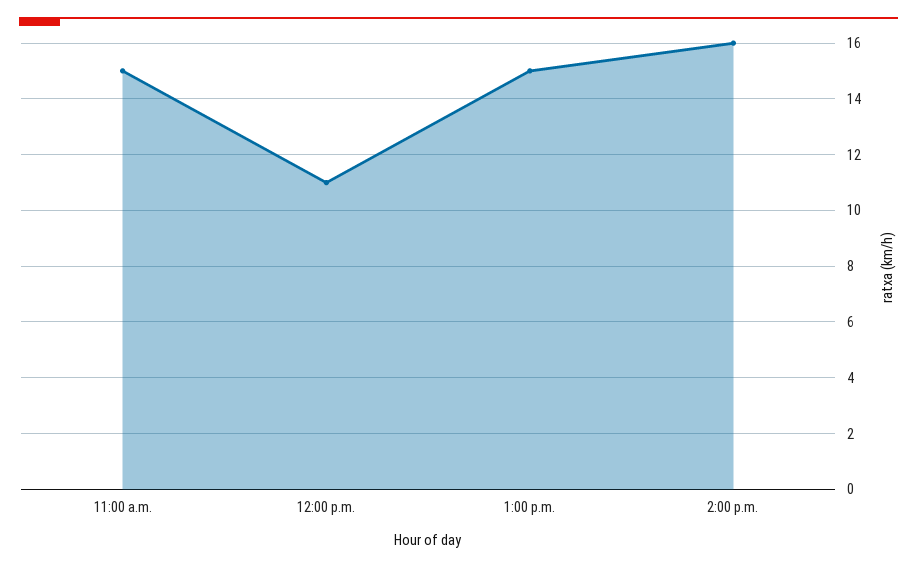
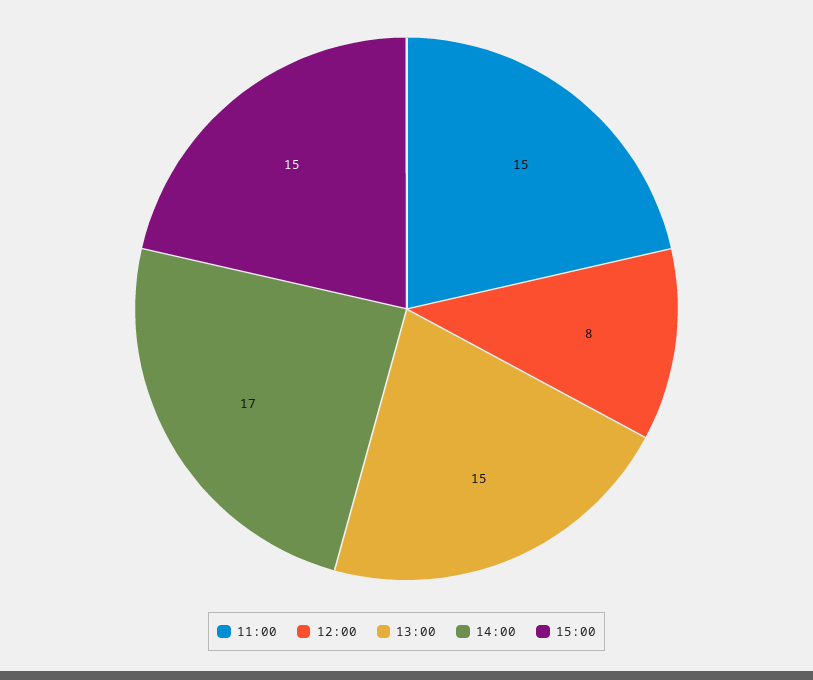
12:00 p.m.: 11 -> 8
2:00 p.m.: 16 -> 17
15:00: none -> 15

